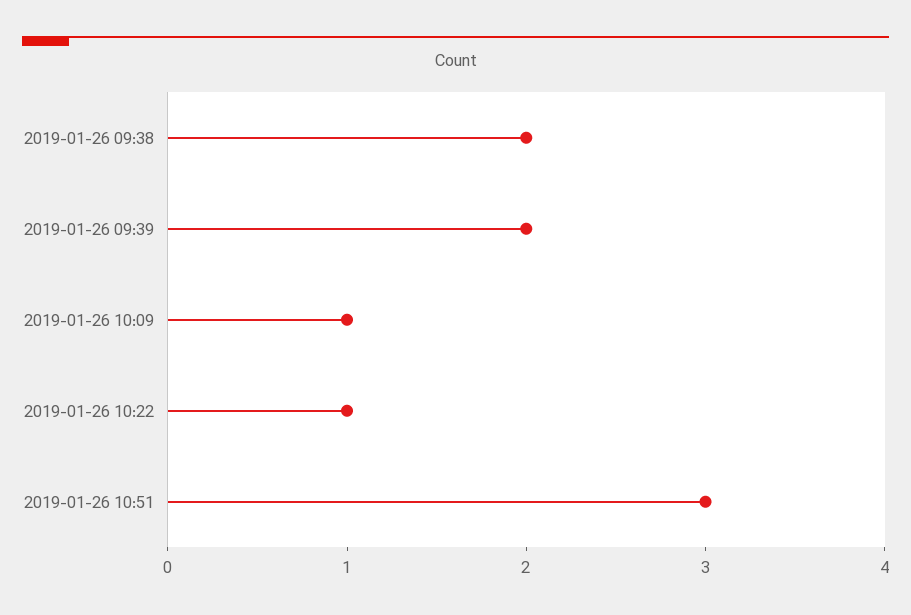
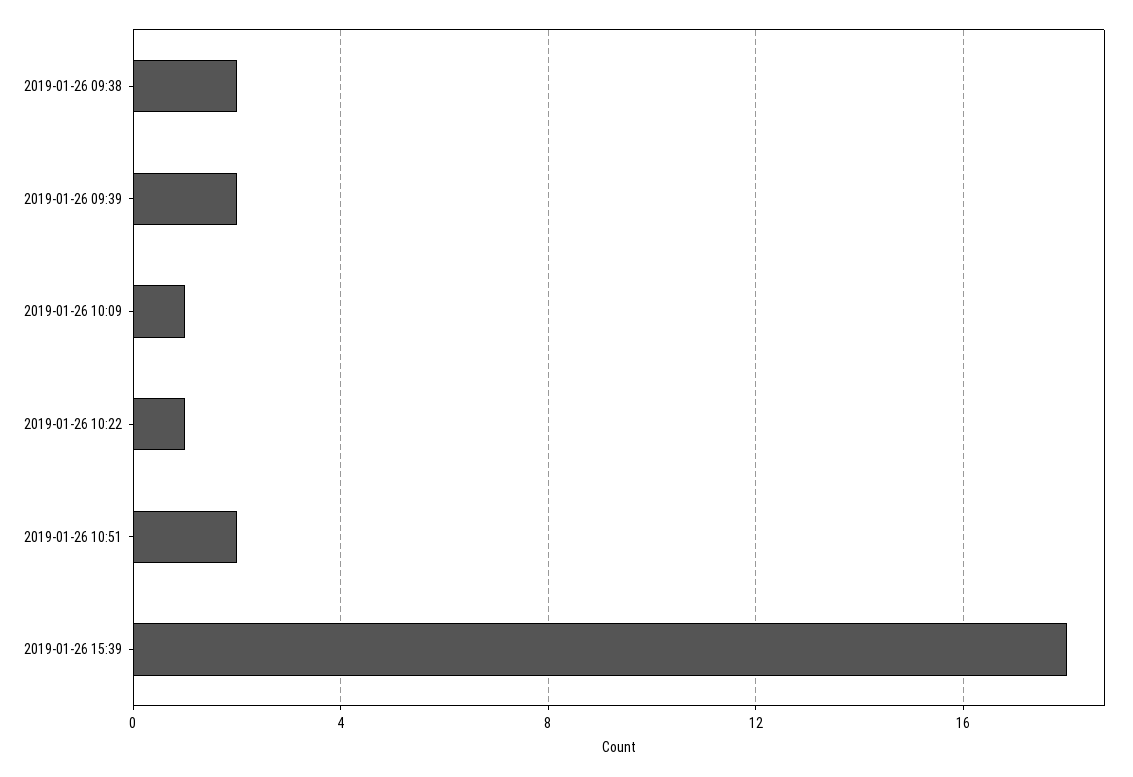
2019-01-26 10:51: 3 -> 2
2019-01-26 15:39: none -> 18

